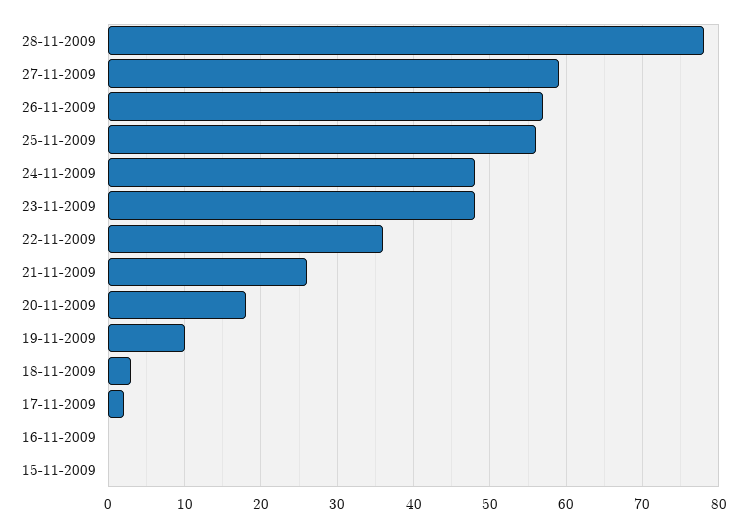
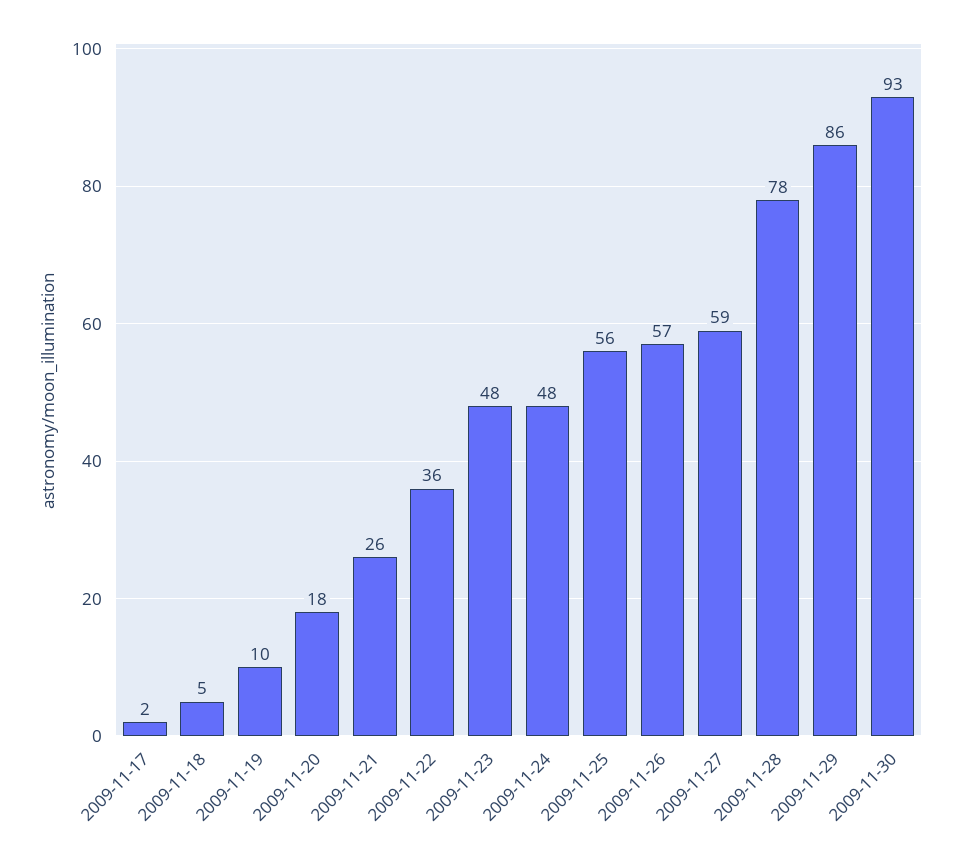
18-11-2009: 3 -> 5
16-11-2009: 0 -> none
15-11-2009: 0 -> none
2009-11-29: none -> 86
2009-11-30: none -> 93

